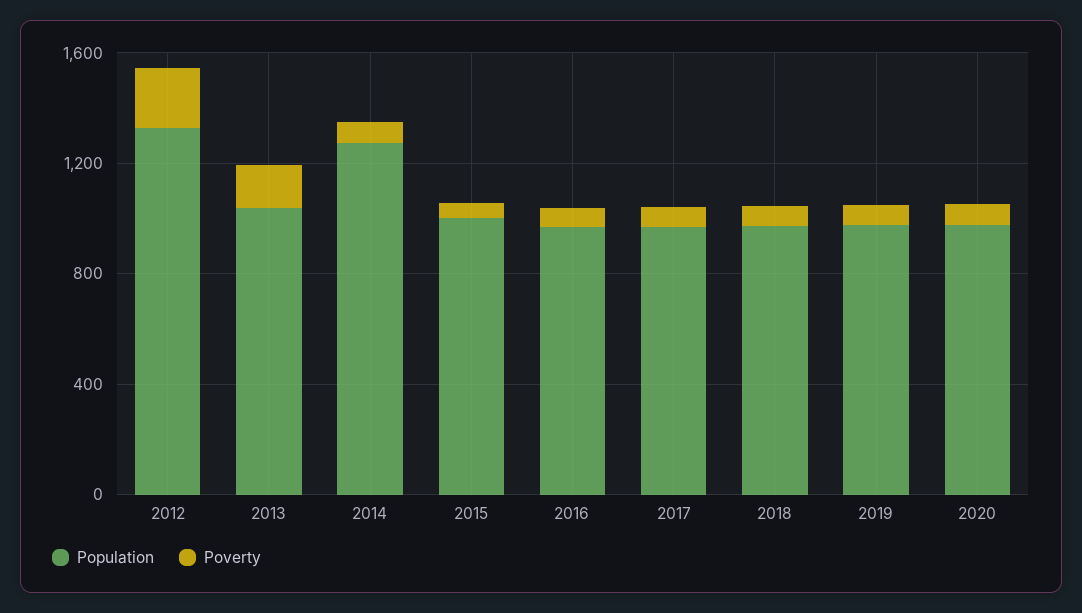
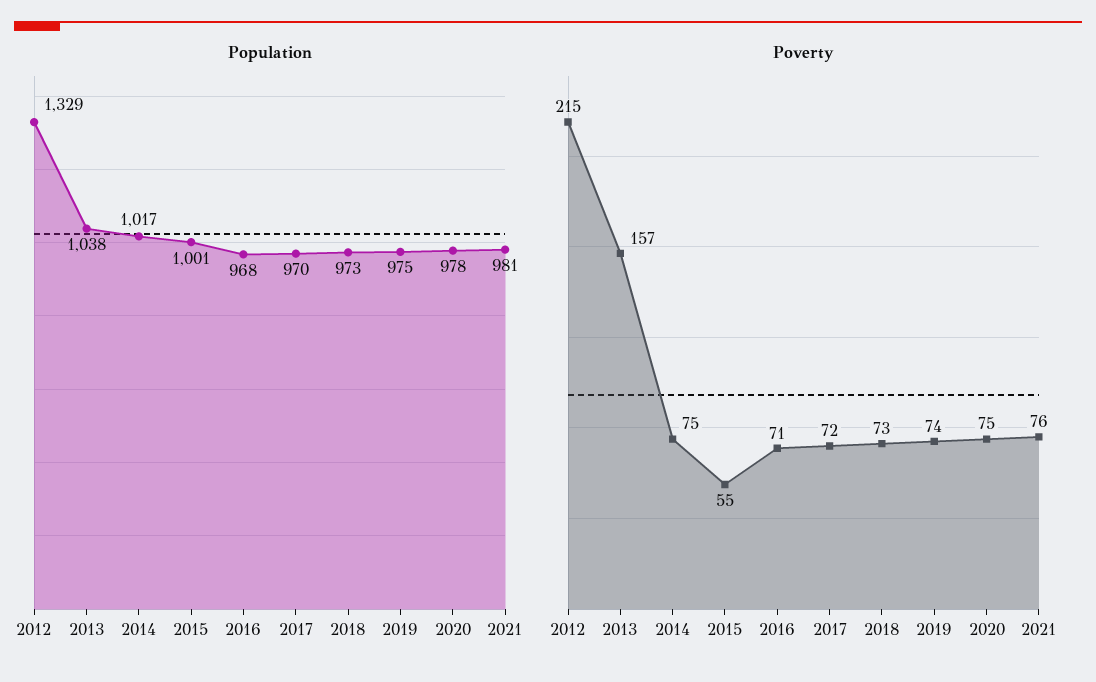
Population, 2014: 1300 -> 1017
Population, 2021: none -> 981
Poverty, 2021: none -> 76

